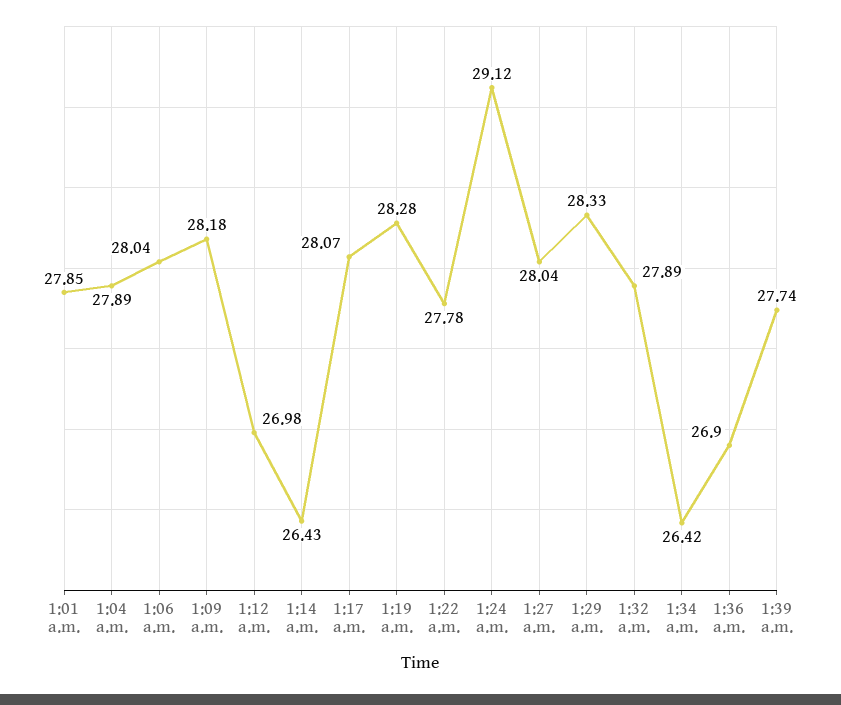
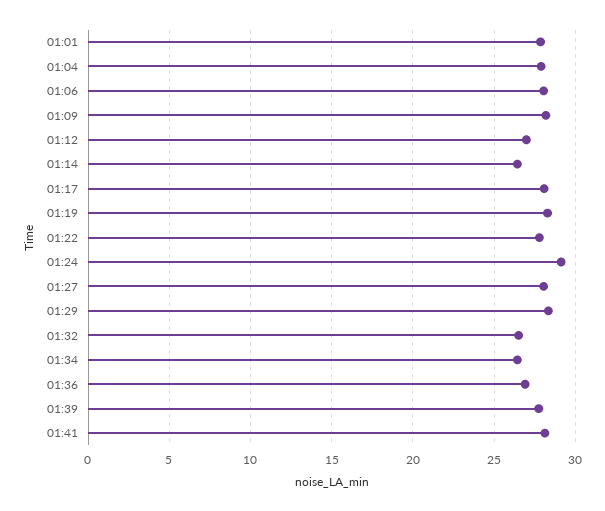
1:32 a.m.: 27.89 -> 26.5
01:41: none -> 28

